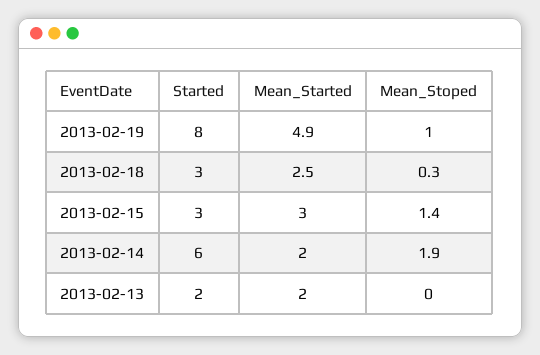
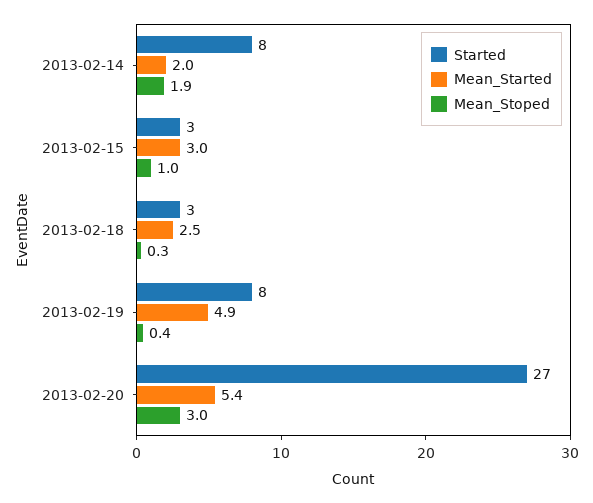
Mean_Stoped, 2013-02-19: 1 -> 0.4
Mean_Stoped, 2013-02-15: 1.4 -> 1
Started, 2013-02-14: 6 -> 8
Started, 2013-02-13: 2 -> none
Mean_Started, 2013-02-13: 2 -> none
Mean_Stoped, 2013-02-13: 0 -> none
Started, 2013-02-20: none -> 27
Mean_Started, 2013-02-20: none -> 5.4
Mean_Stoped, 2013-02-20: none -> 3

